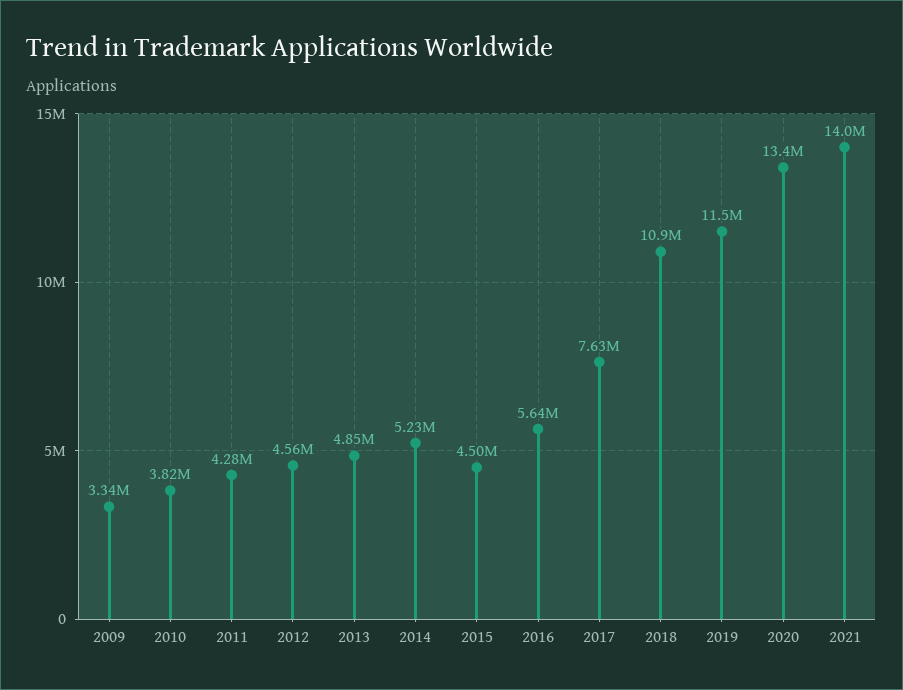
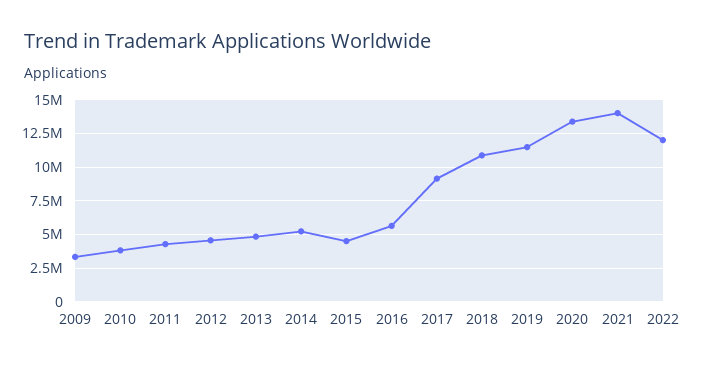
2017: 7630000 -> 9000000
2022: none -> 12000000

